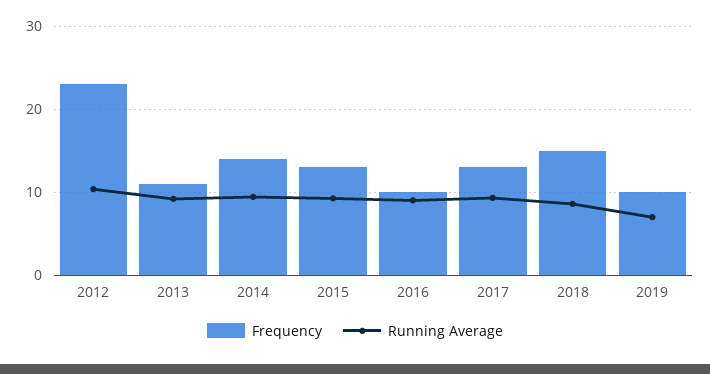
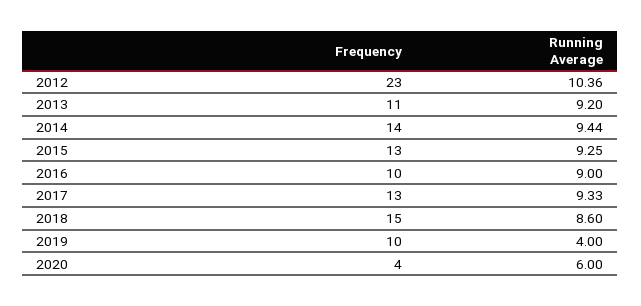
Running Average, 2019: 7 -> 4
Frequency, 2020: none -> 4
Running Average, 2020: none -> 6

